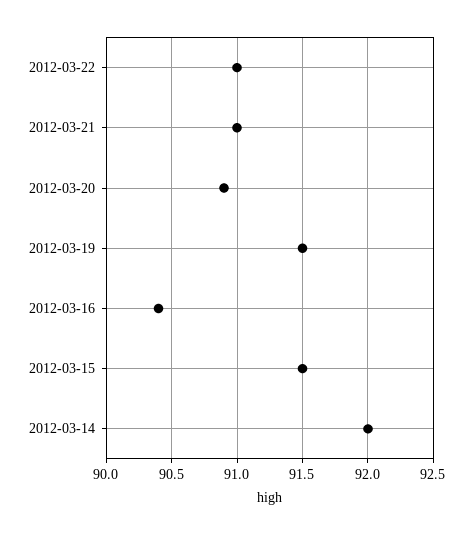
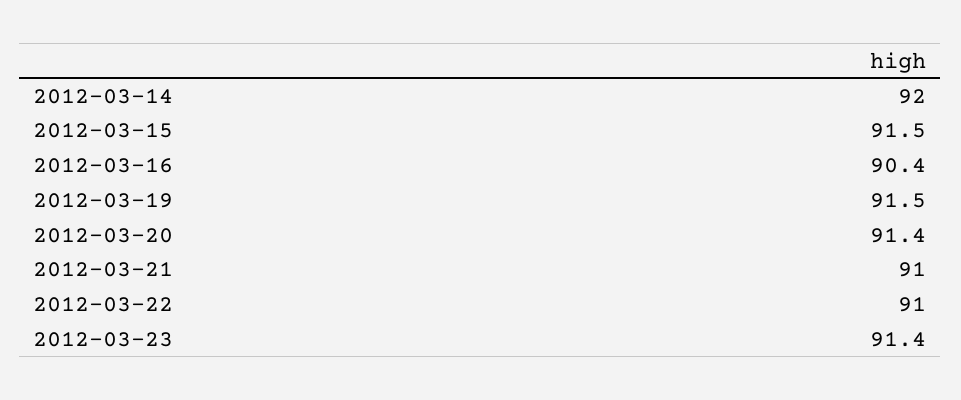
2012-03-20: 90.9 -> 91.4
2012-03-23: none -> 91.4

